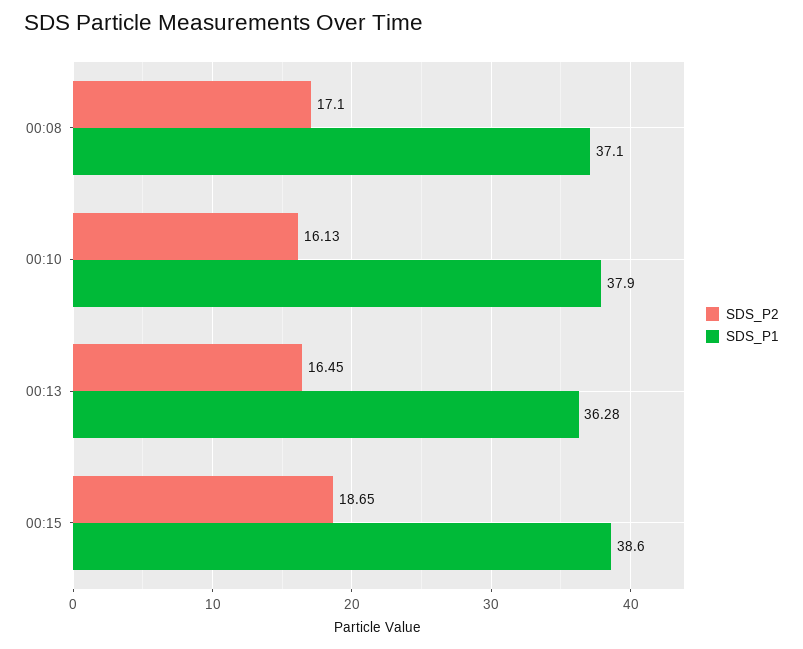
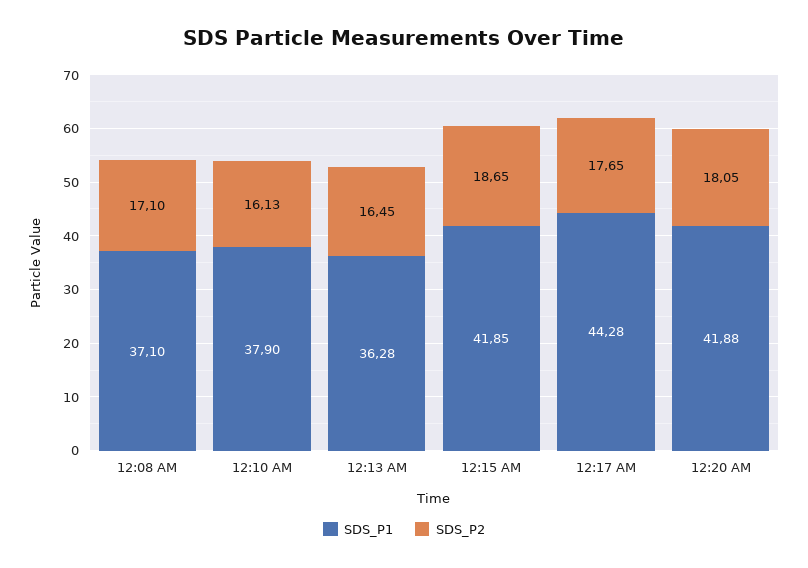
SDS_P1, 00:15: 38.6 -> 41.85
SDS_P1, 12:17 AM: none -> 44.28
SDS_P2, 12:17 AM: none -> 17.65
SDS_P1, 12:20 AM: none -> 41.88
SDS_P2, 12:20 AM: none -> 18.05

